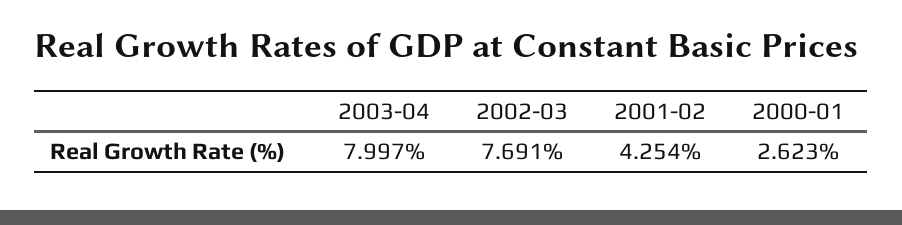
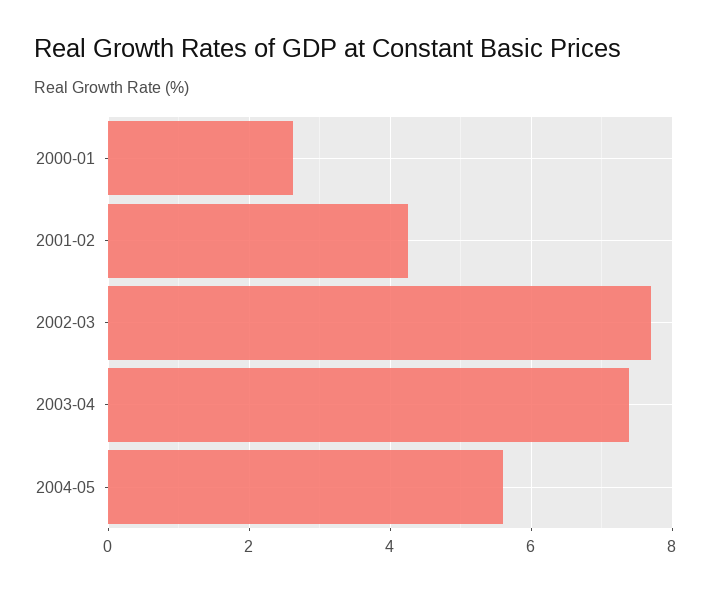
2003-04: 7.997 -> 7.4
2004-05: none -> 5.6

